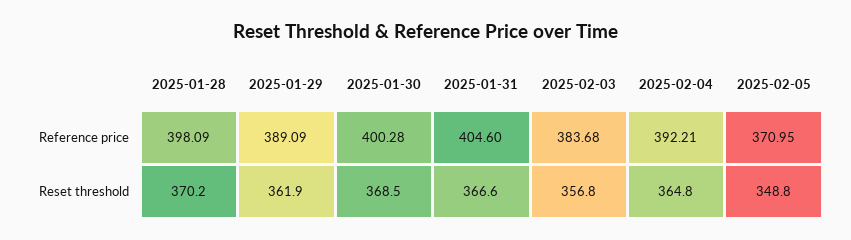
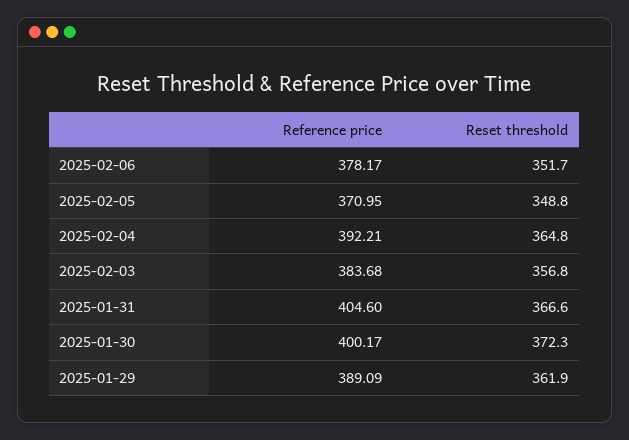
2025-01-28, Reference price: 398.09 -> none
2025-01-30, Reference price: 400.28 -> 400.17
2025-01-28, Reset threshold: 370.2 -> none
2025-01-30, Reset threshold: 368.5 -> 372.3
2025-02-06, Reference price: none -> 378.17
2025-02-06, Reset threshold: none -> 351.7

